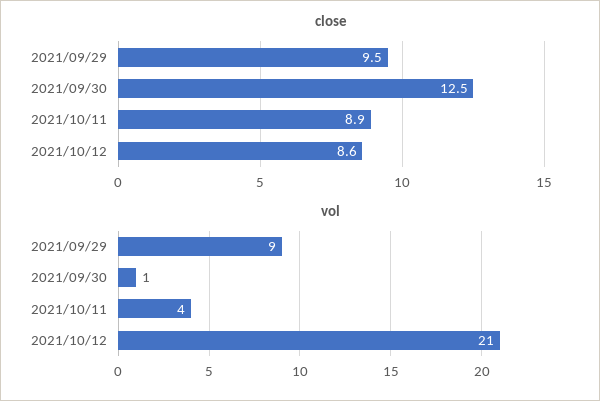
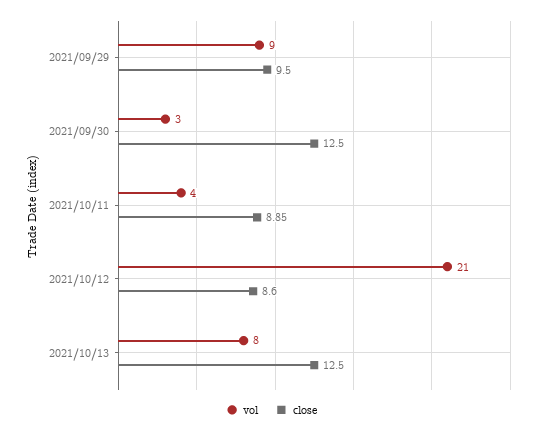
vol, 2021/09/30: 1 -> 3
vol, 2021/10/13: none -> 8
close, 2021/10/13: none -> 12.5

